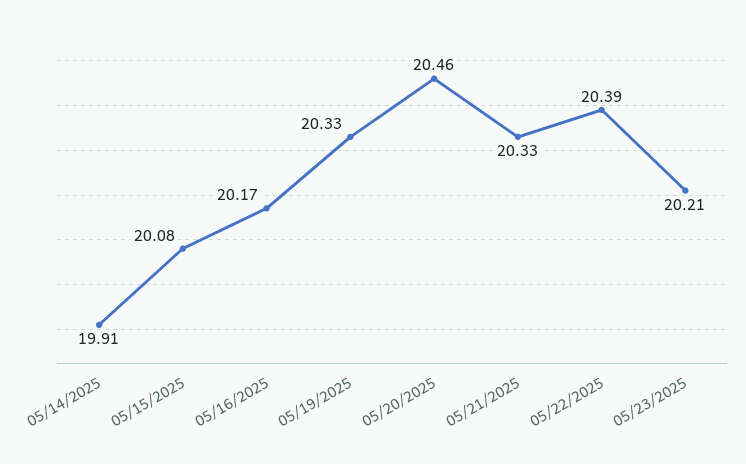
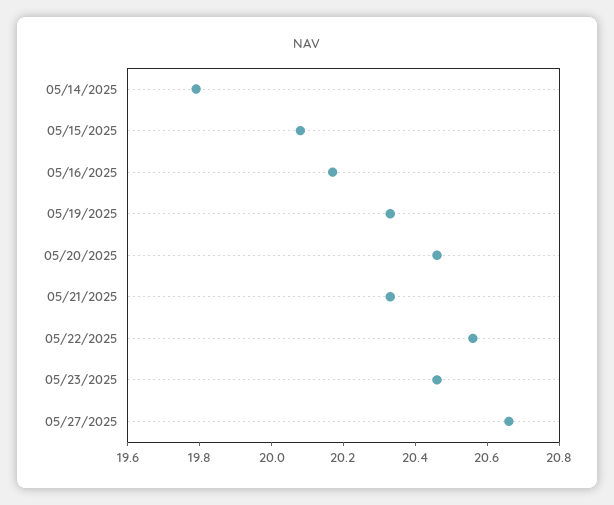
05/14/2025: 19.91 -> 19.8
05/22/2025: 20.39 -> 20.55
05/23/2025: 20.21 -> 20.45
05/27/2025: none -> 20.65

